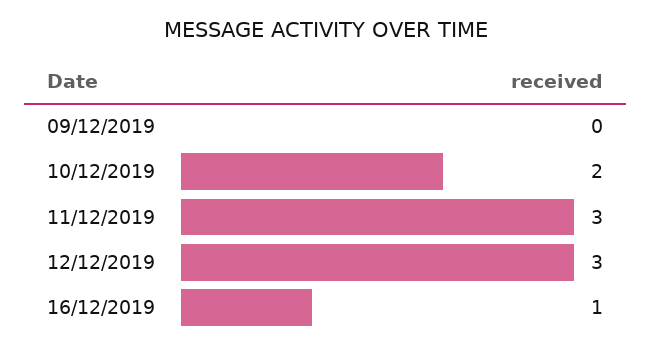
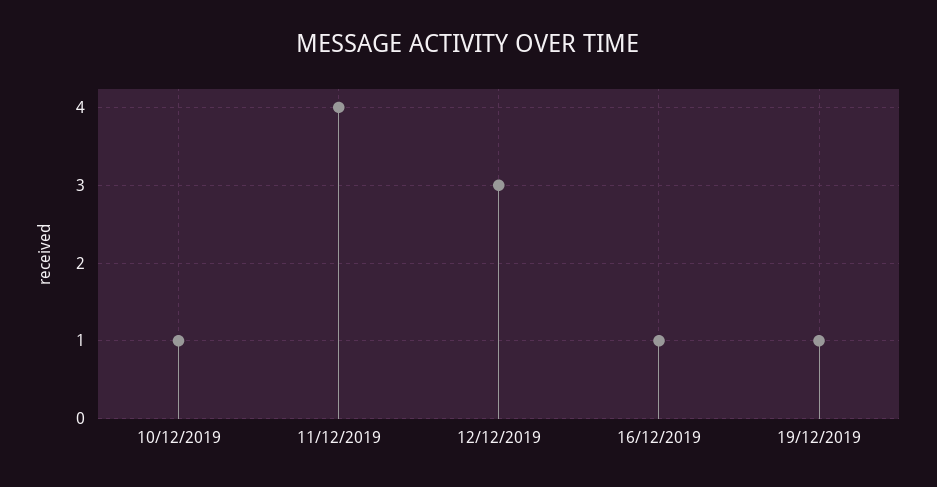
09/12/2019: 0 -> none
10/12/2019: 2 -> 1
11/12/2019: 3 -> 4
19/12/2019: none -> 1

